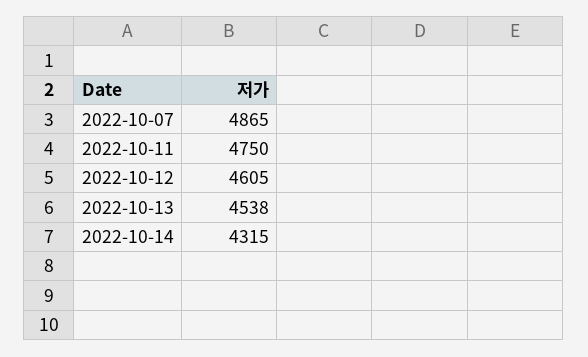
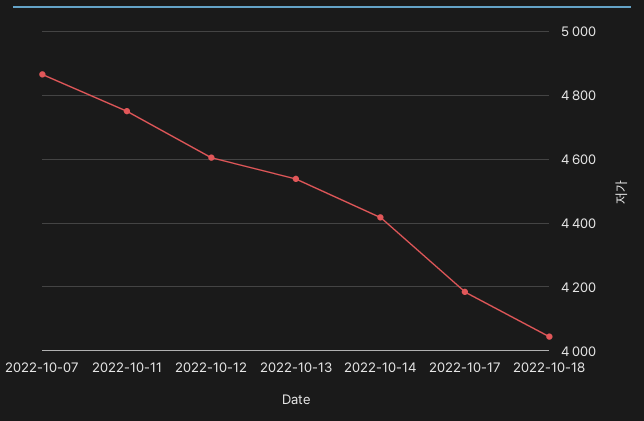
2022-10-14: 4315 -> 4420
2022-10-17: none -> 4180
2022-10-18: none -> 4040

